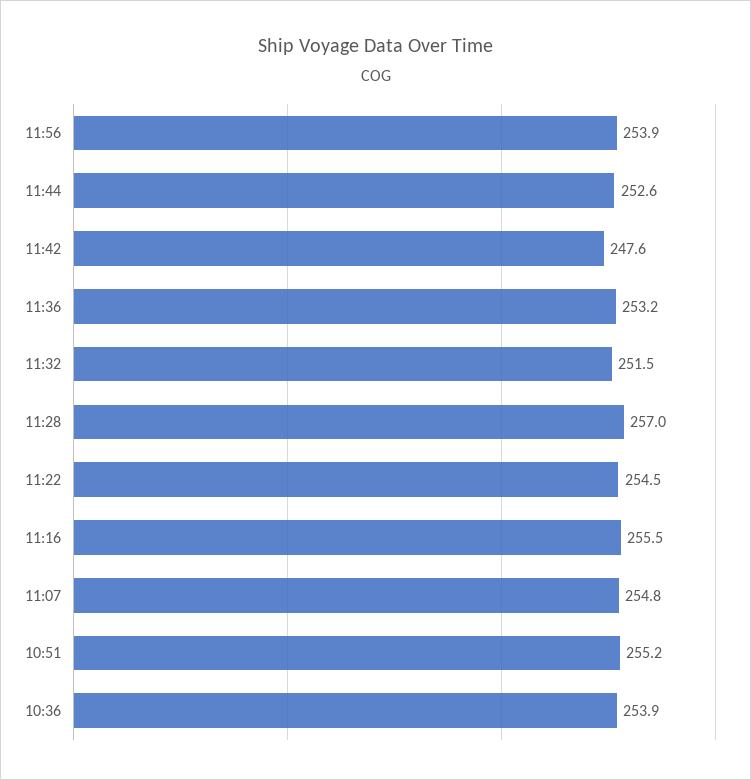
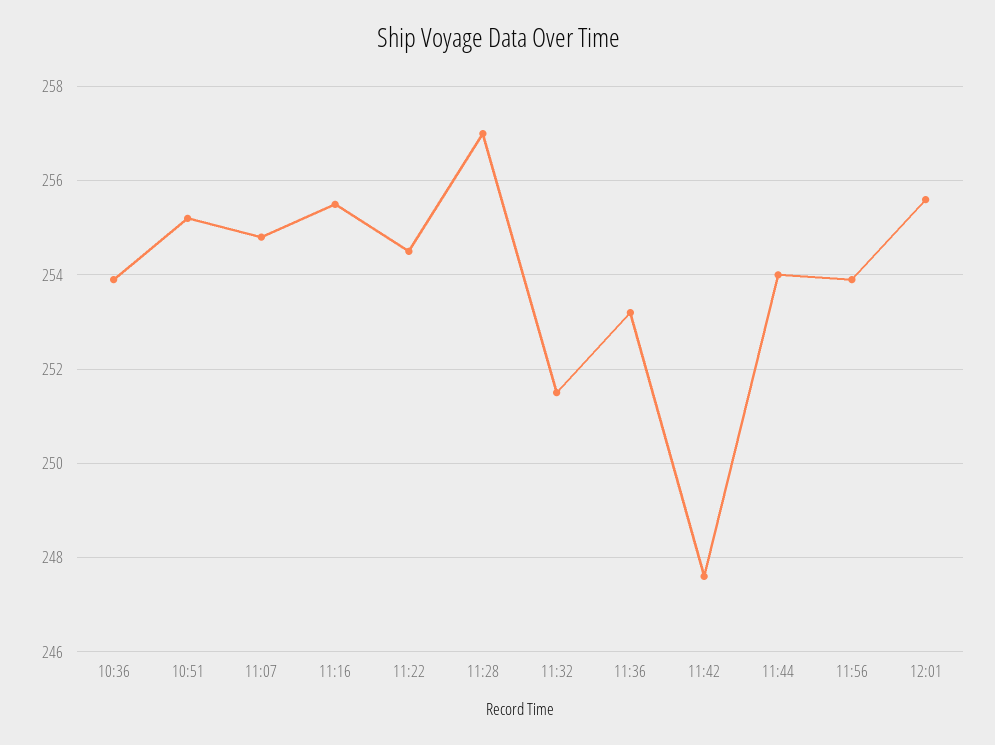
11:44: 252.6 -> 254
12:01: none -> 255.5

